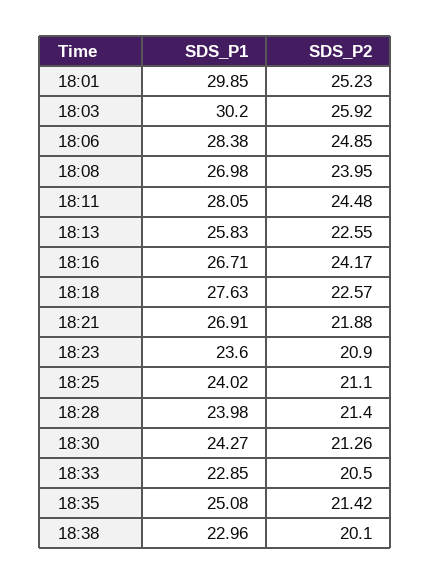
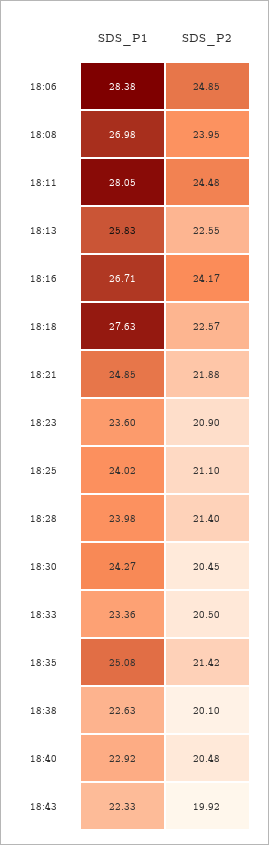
SDS_P1, 18:01: 29.85 -> none
SDS_P2, 18:01: 25.23 -> none
SDS_P1, 18:03: 30.2 -> none
SDS_P2, 18:03: 25.92 -> none
SDS_P1, 18:21: 26.91 -> 24.85
SDS_P2, 18:30: 21.26 -> 20.45
SDS_P1, 18:33: 22.85 -> 23.36
SDS_P1, 18:38: 22.96 -> 22.63
SDS_P1, 18:40: none -> 22.92
SDS_P2, 18:40: none -> 20.48
SDS_P1, 18:43: none -> 22.33
SDS_P2, 18:43: none -> 19.92

